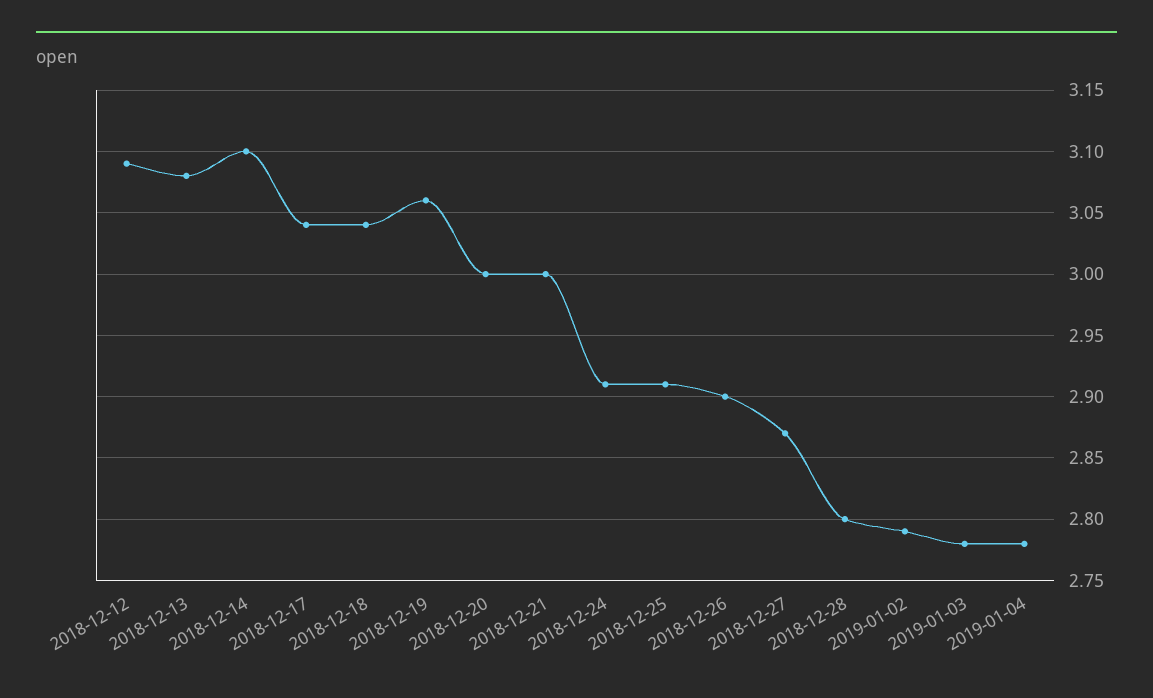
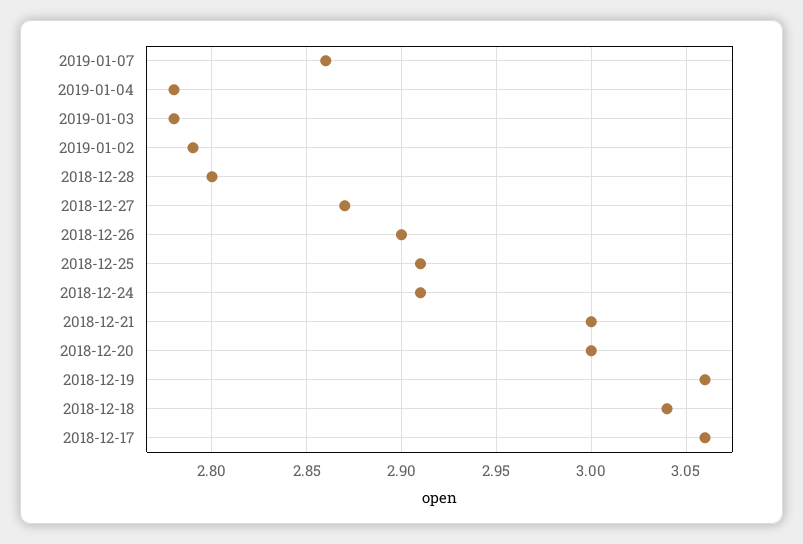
2018-12-12: 3.09 -> none
2018-12-13: 3.08 -> none
2018-12-14: 3.1 -> none
2018-12-17: 3.04 -> 3.06
2019-01-07: none -> 2.86

